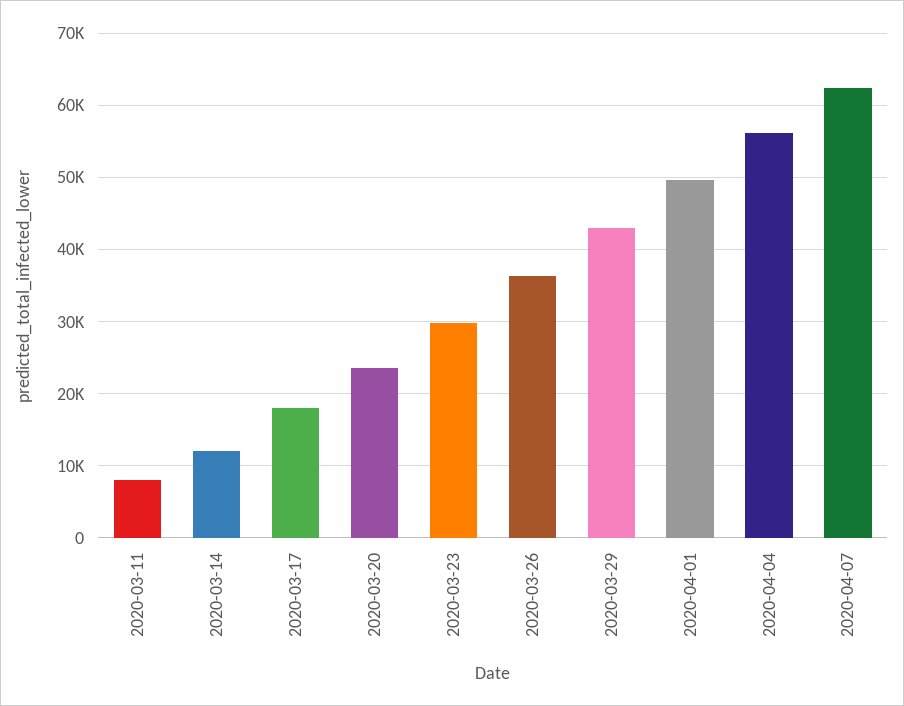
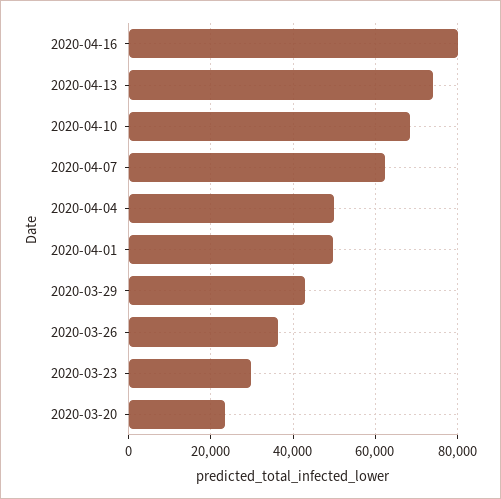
2020-03-11: 8000 -> none
2020-03-14: 12000 -> none
2020-03-17: 18000 -> none
2020-04-04: 56000 -> 50000
2020-04-16: none -> 80000
2020-04-13: none -> 74000
2020-04-10: none -> 68000

